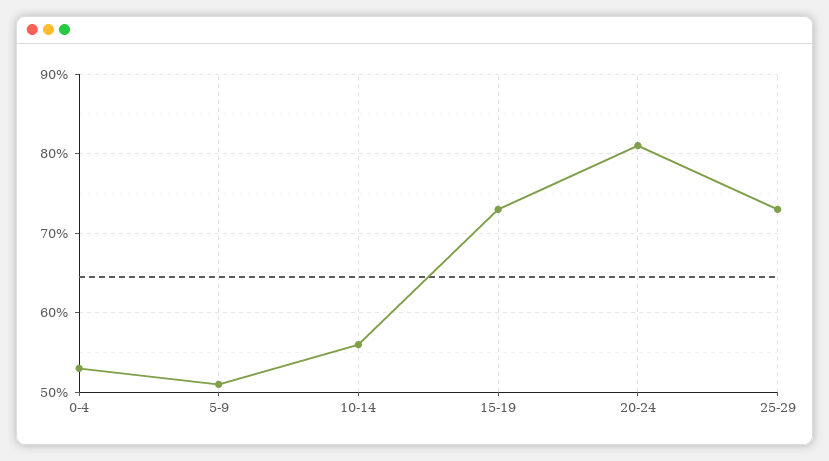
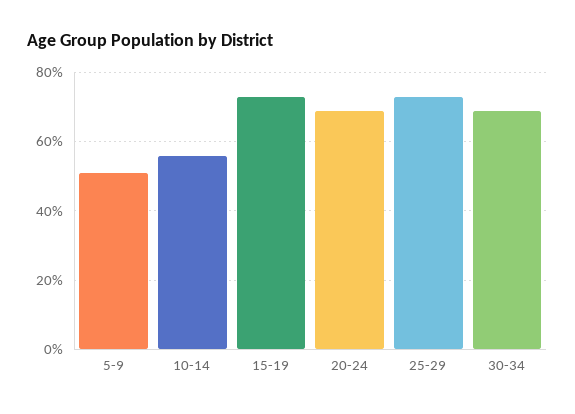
0-4: 53 -> none
20-24: 81 -> 70
30-34: none -> 70

